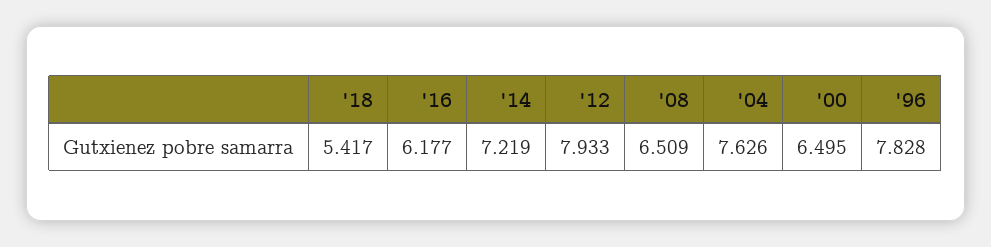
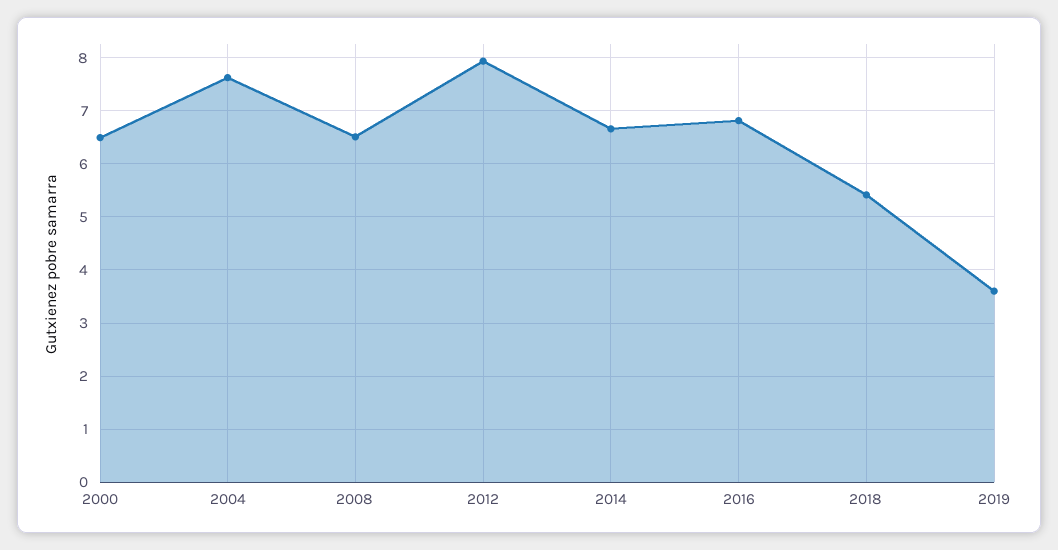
'16: 6.177 -> 6.8
'14: 7.219 -> 6.6
'96: 7.828 -> none
2019: none -> 3.6

